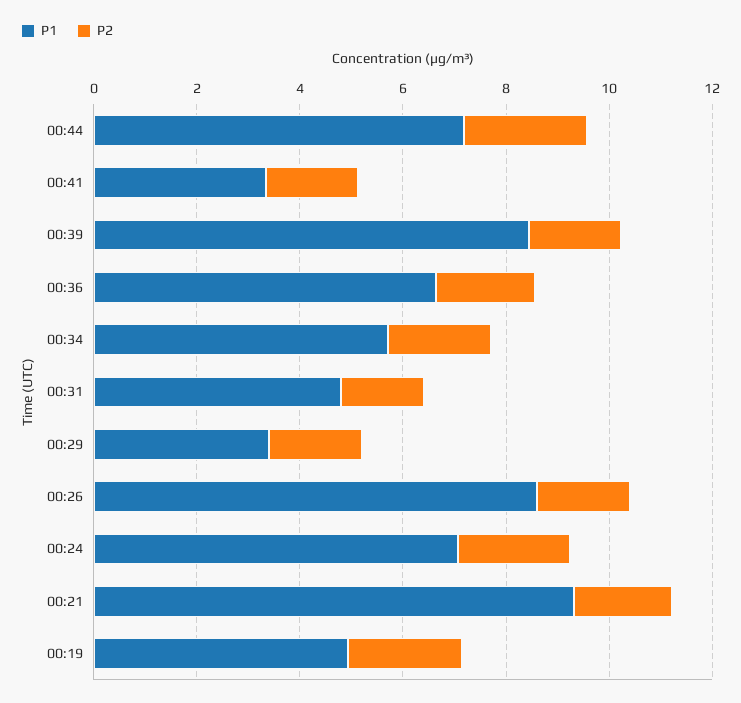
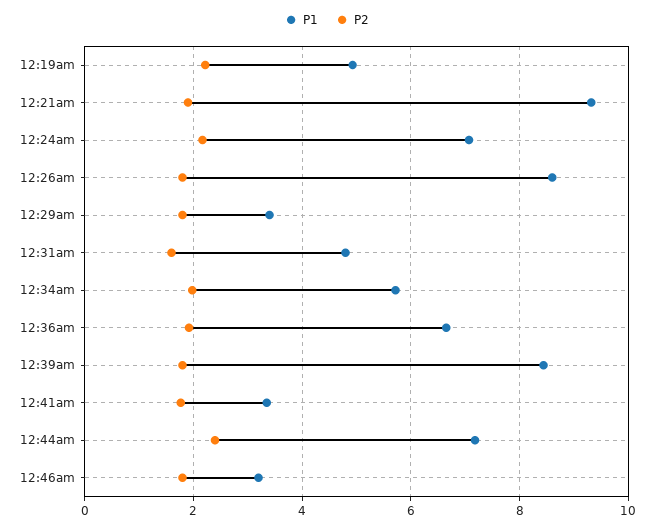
P1, 12:46am: none -> 3.2
P2, 12:46am: none -> 1.8

